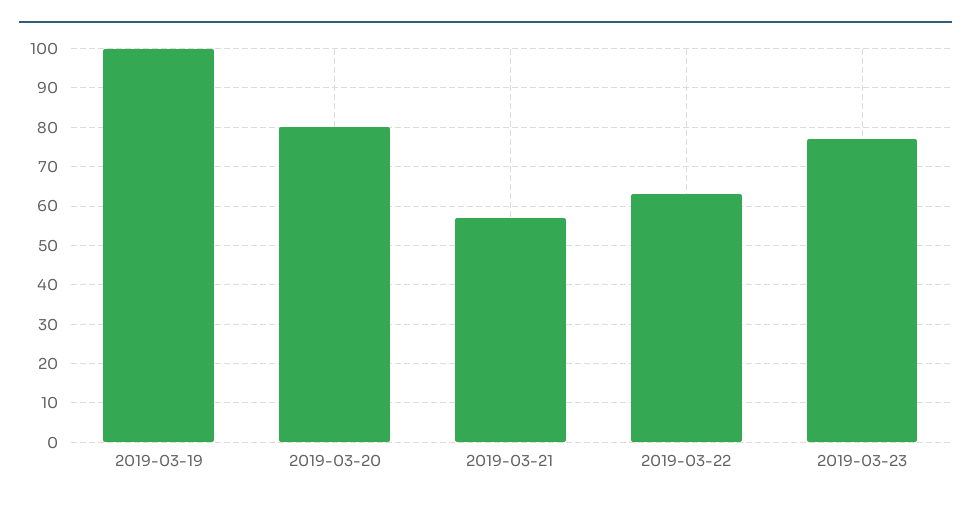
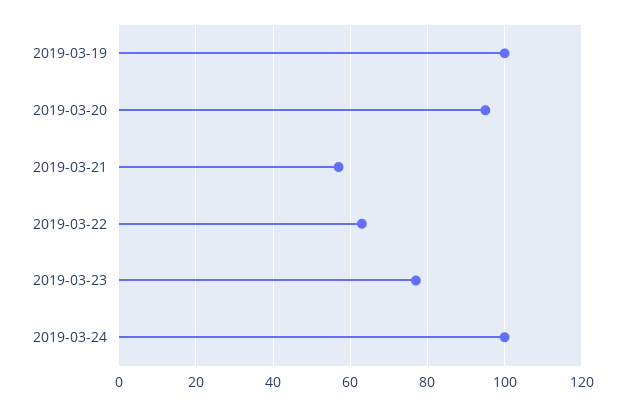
2019-03-20: 80 -> 95
2019-03-24: none -> 100

